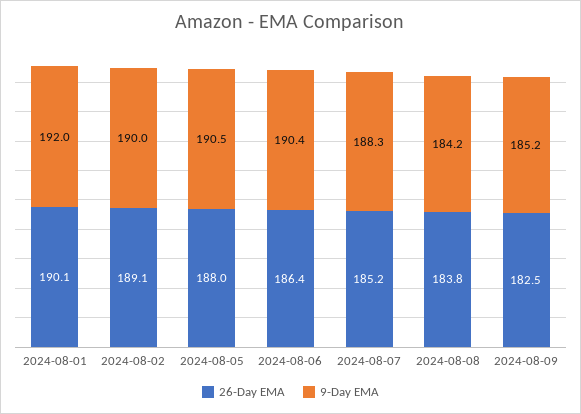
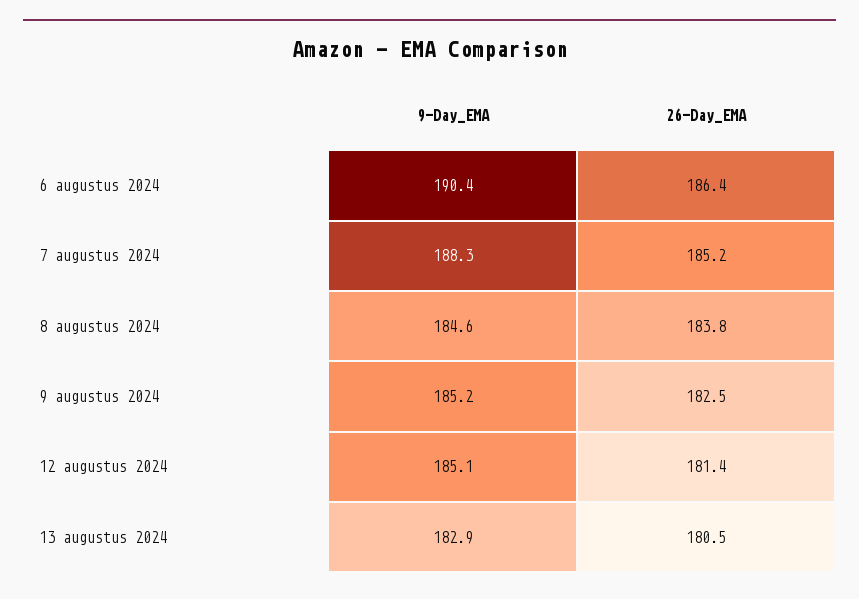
26-Day EMA, 2024-08-01: 190.1 -> none
9-Day EMA, 2024-08-01: 192 -> none
26-Day EMA, 2024-08-02: 189.1 -> none
9-Day EMA, 2024-08-02: 190 -> none
26-Day EMA, 2024-08-05: 188 -> none
9-Day EMA, 2024-08-05: 190.5 -> none
9-Day EMA, 2024-08-08: 184.2 -> 184.6
9-Day EMA, 12 augustus 2024: none -> 185.1
26-Day EMA, 12 augustus 2024: none -> 181.4
9-Day EMA, 13 augustus 2024: none -> 182.9
26-Day EMA, 13 augustus 2024: none -> 180.5

